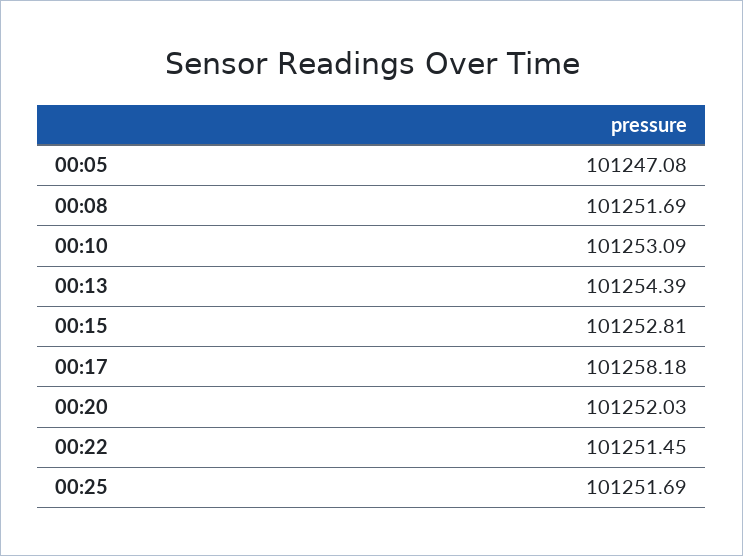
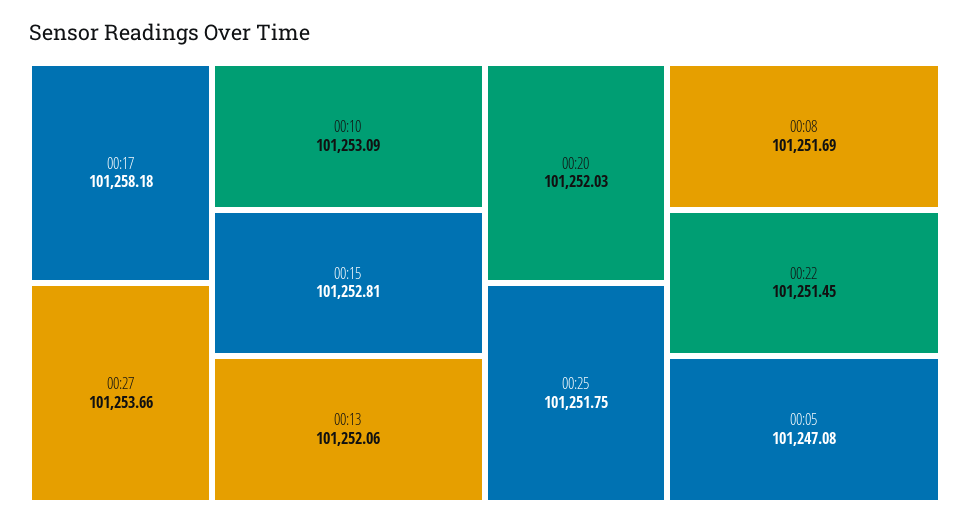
00:13: 101254.39 -> 101252.06
00:25: 101251.69 -> 101251.75
00:27: none -> 101253.66

